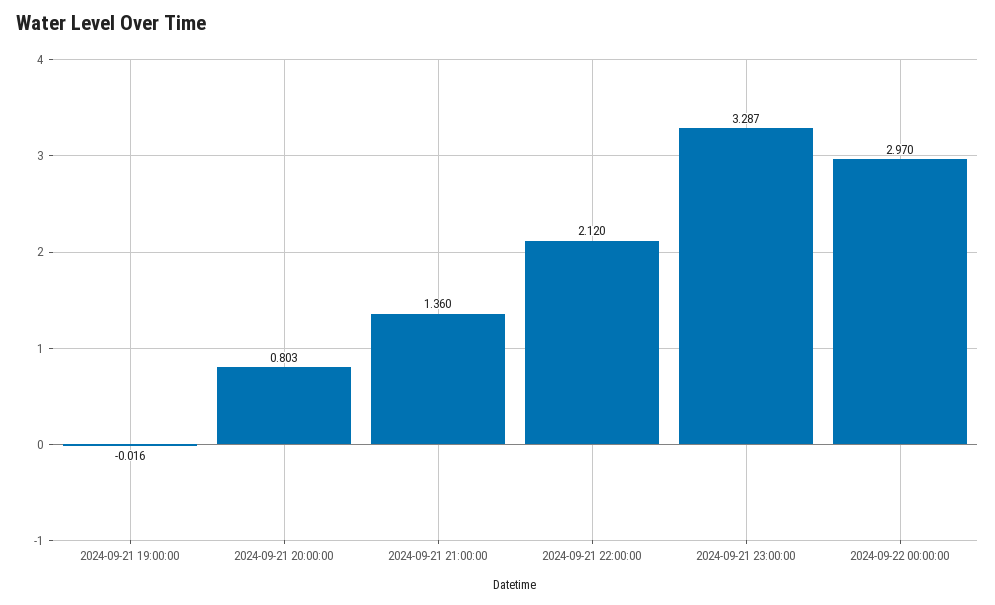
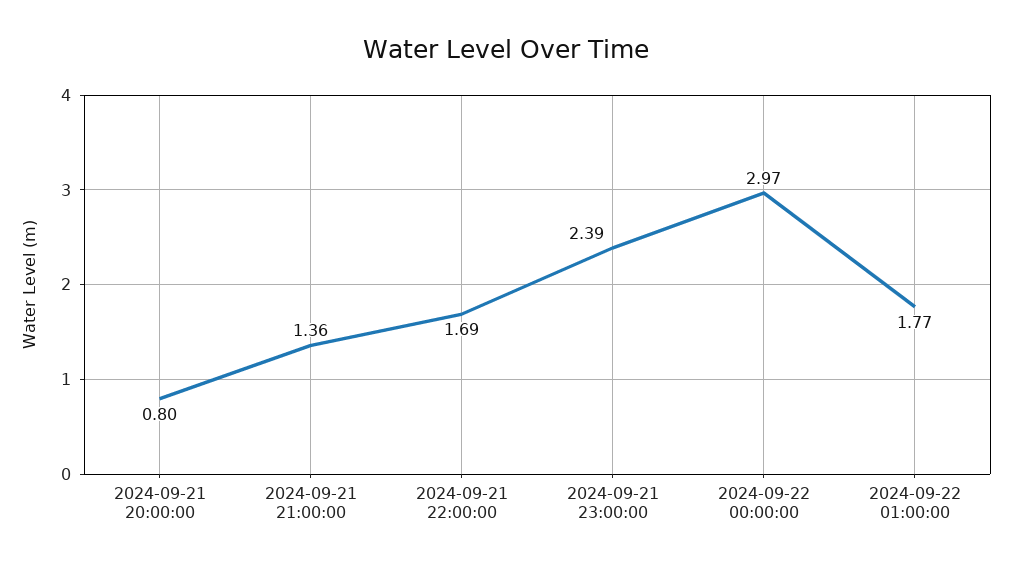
2024-09-21 19:00:00: -0.016 -> none
2024-09-21 22:00:00: 2.12 -> 1.69
2024-09-21 23:00:00: 3.287 -> 2.39
2024-09-22 01:00:00: none -> 1.77

